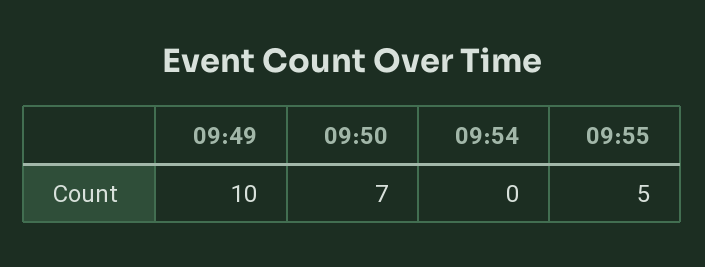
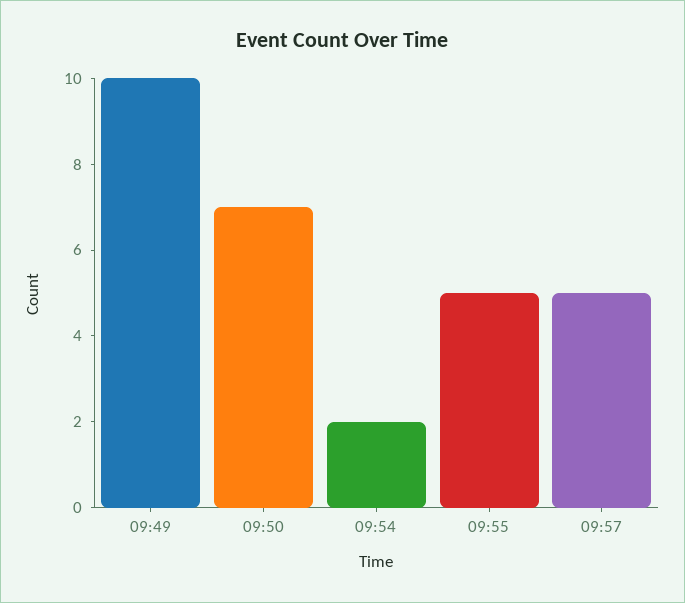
09:54: 0 -> 2
09:57: none -> 5

